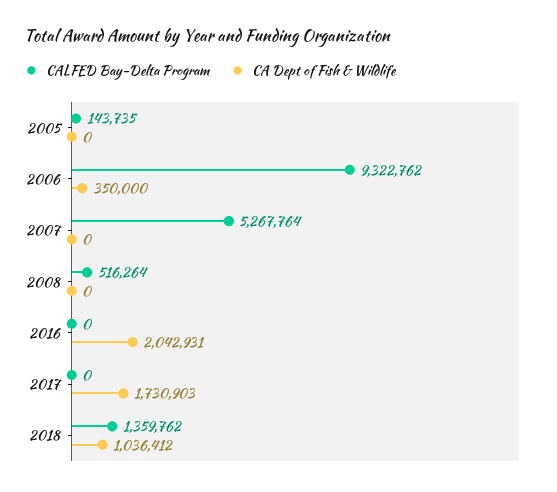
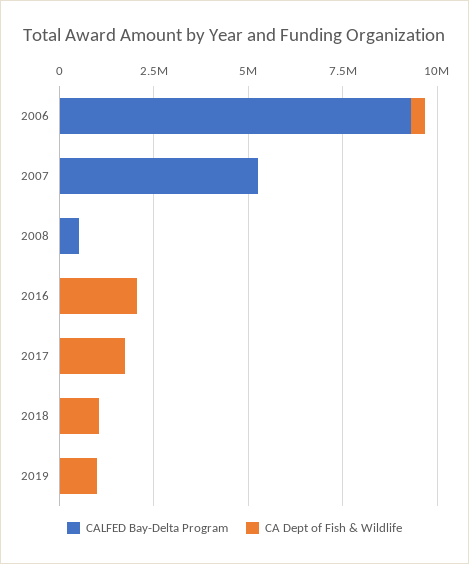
CALFED Bay-Delta Program, 2005: 143735 -> none
CA Dept of Fish & Wildlife, 2005: 0 -> none
CALFED Bay-Delta Program, 2018: 1359762 -> 0
CALFED Bay-Delta Program, 2019: none -> 0
CA Dept of Fish & Wildlife, 2019: none -> 1000000

